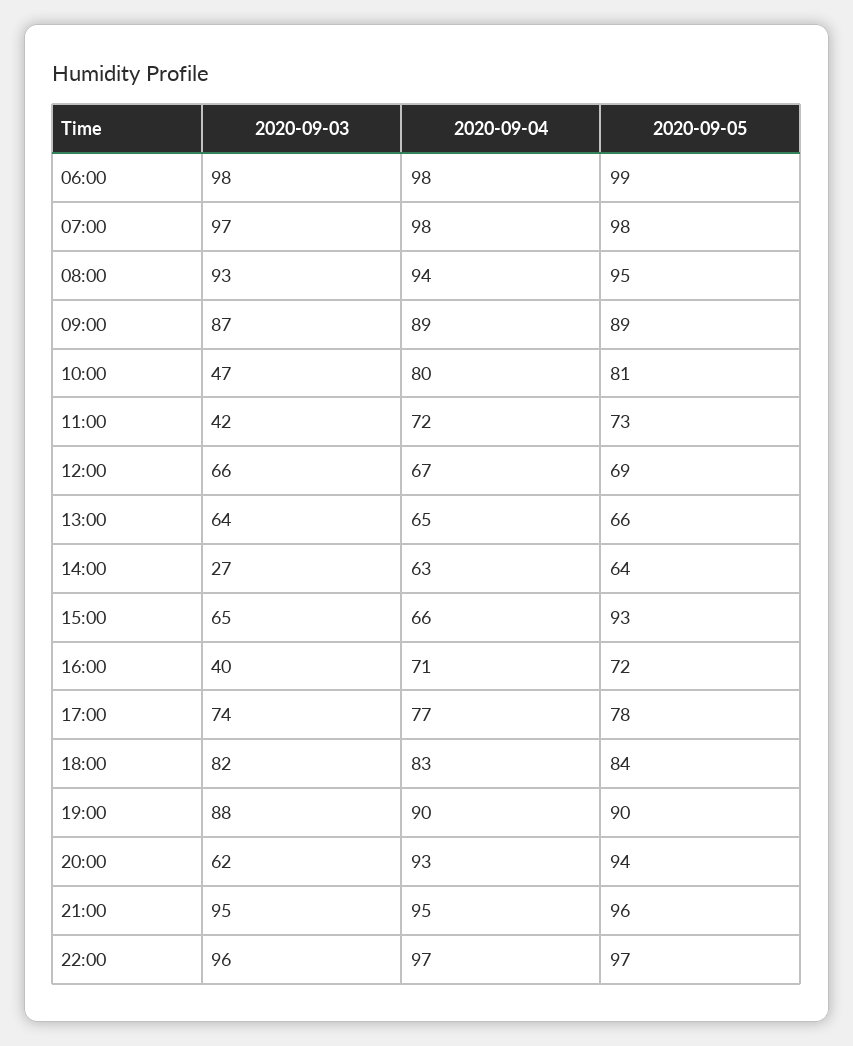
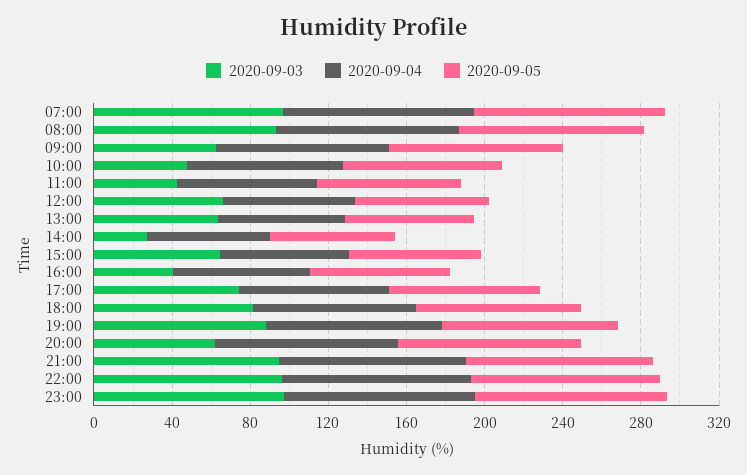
2020-09-03, 06:00: 98 -> none
2020-09-04, 06:00: 98 -> none
2020-09-05, 06:00: 99 -> none
2020-09-03, 09:00: 87 -> 60
2020-09-05, 15:00: 93 -> 70
2020-09-03, 23:00: none -> 100
2020-09-04, 23:00: none -> 100
2020-09-05, 23:00: none -> 100

